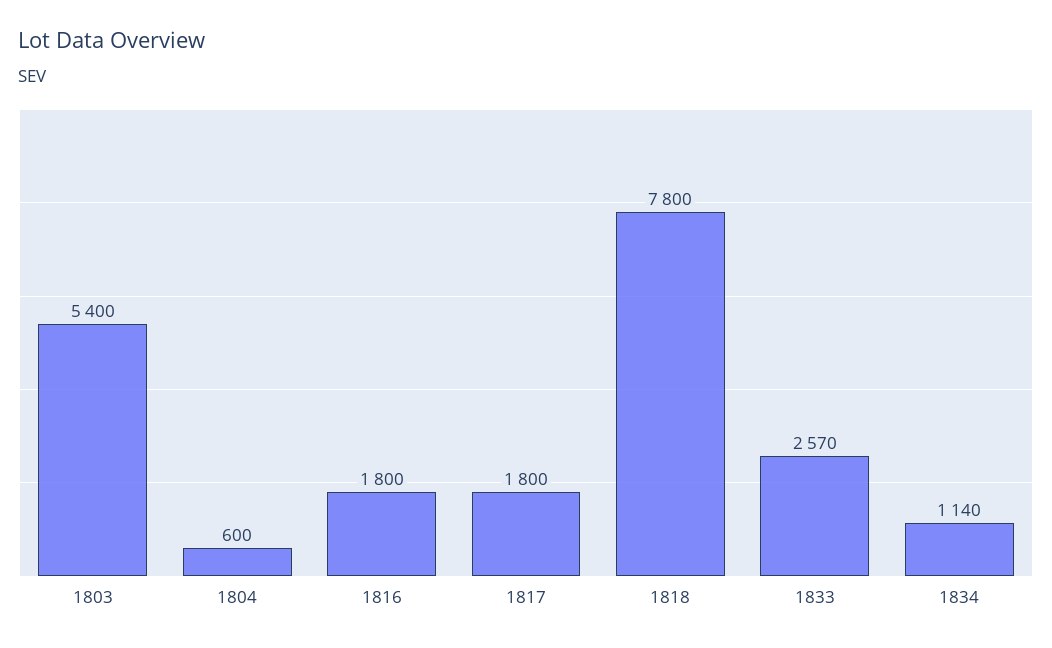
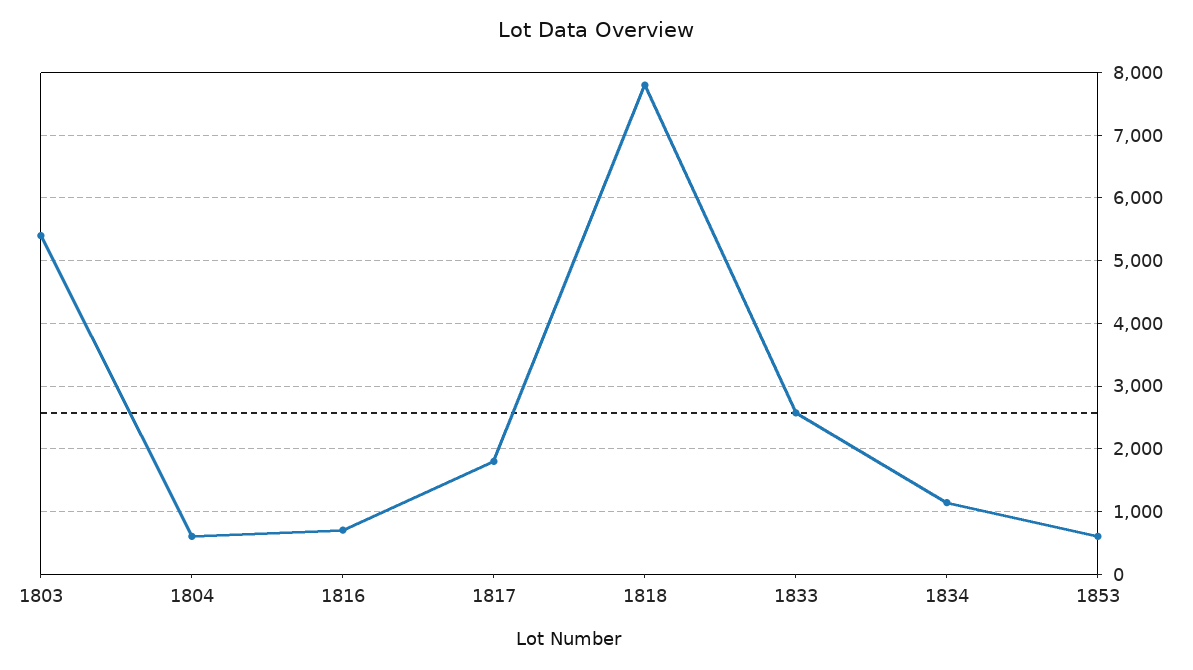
1816: 1800 -> 700
1853: none -> 600

